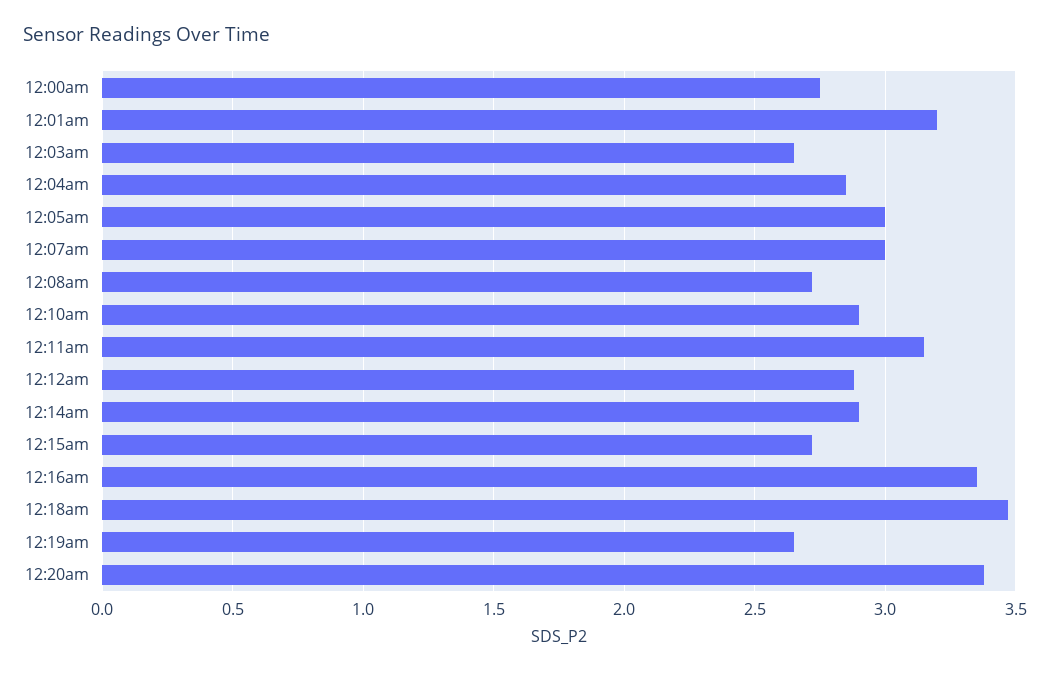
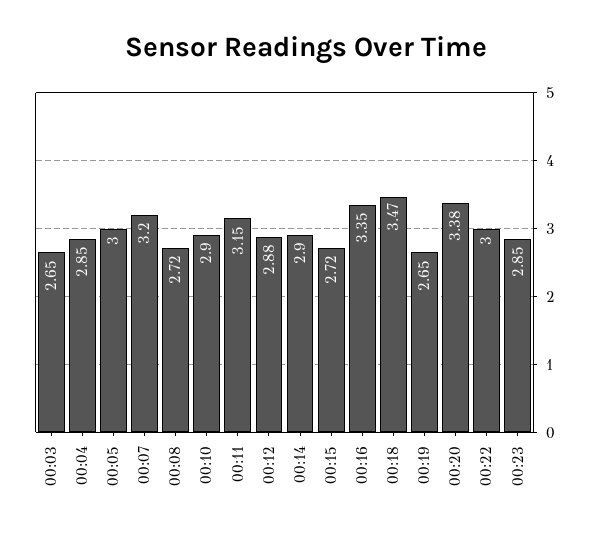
12:00am: 2.75 -> none
12:01am: 3.2 -> none
12:07am: 3 -> 3.2
00:22: none -> 3
00:23: none -> 2.85

